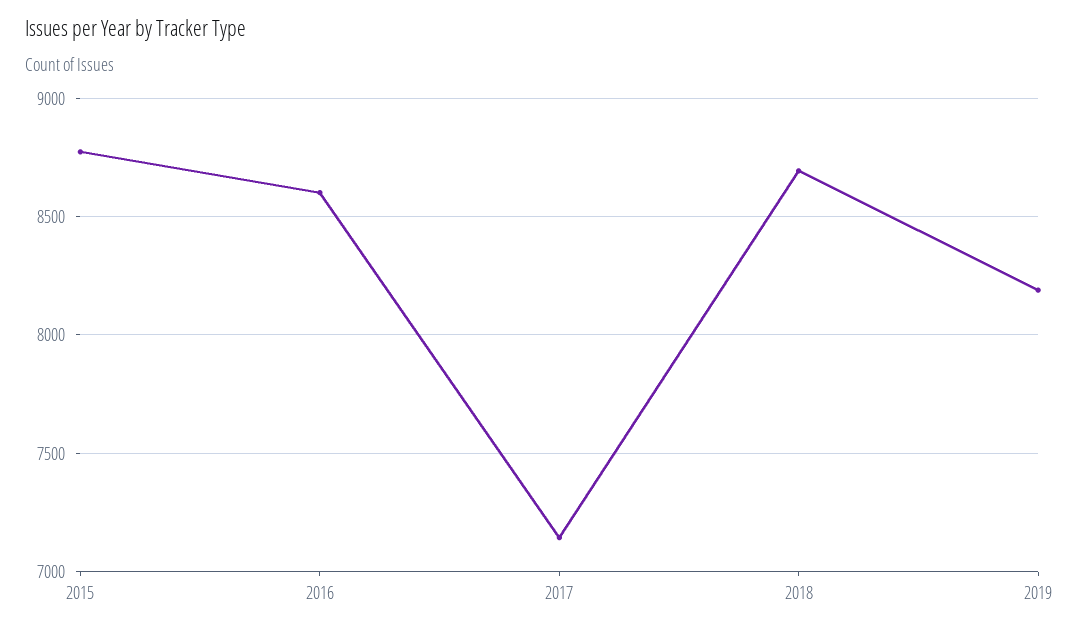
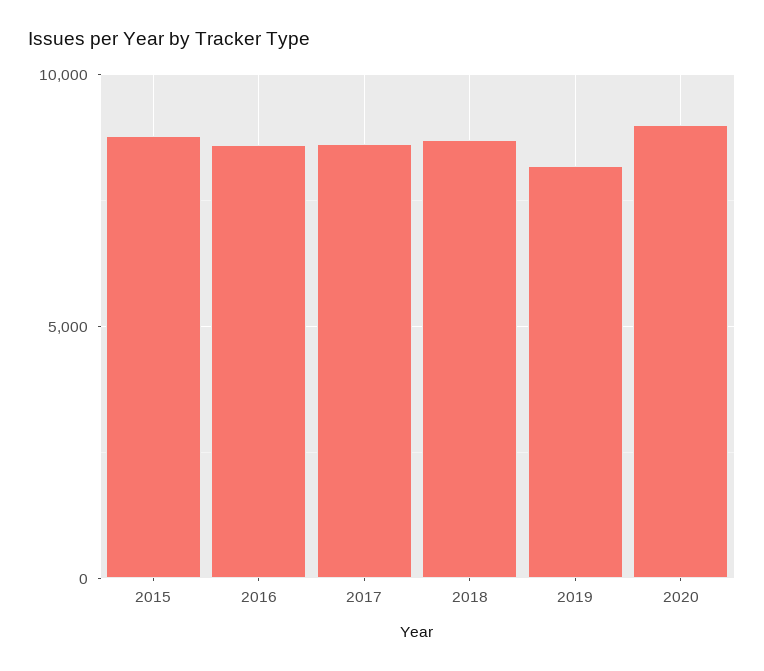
2017: 7150 -> 8500
2020: none -> 9000

